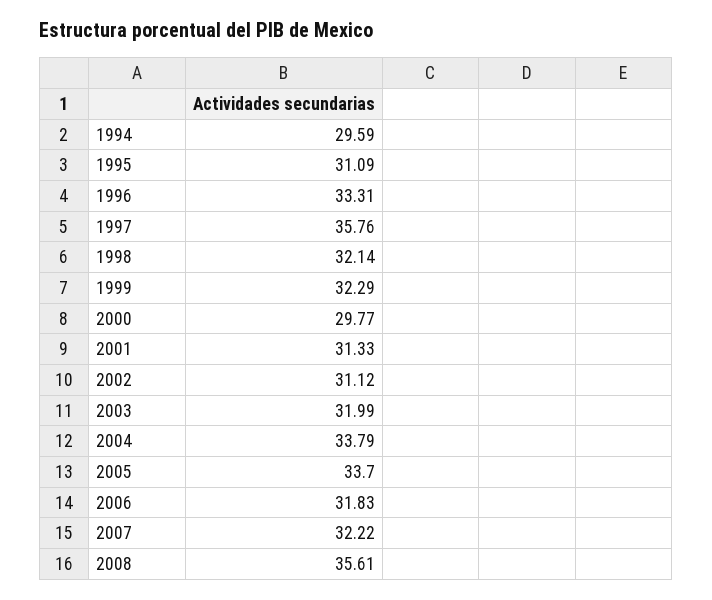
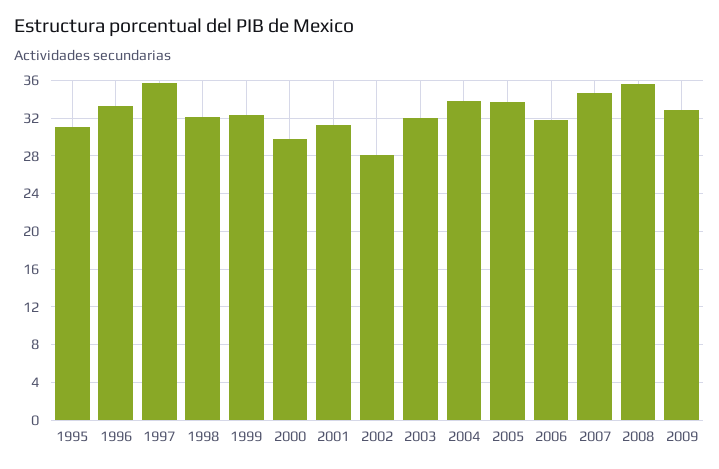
1994: 29.59 -> none
2002: 31.12 -> 28
2007: 32.22 -> 35
2009: none -> 33

